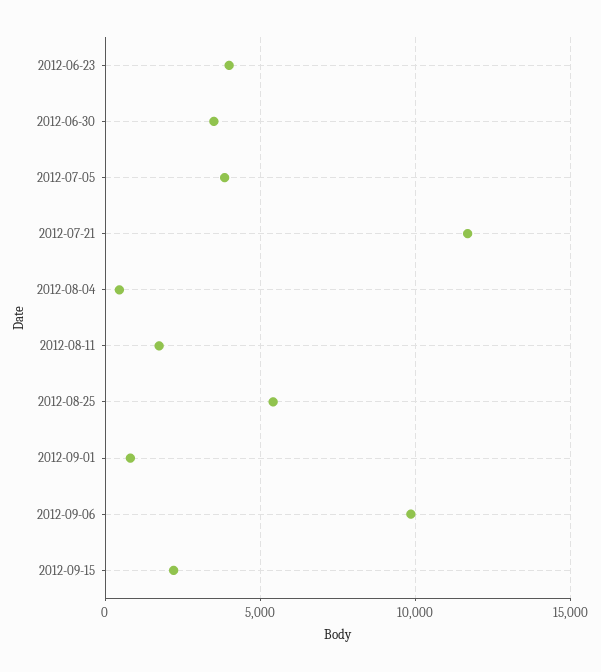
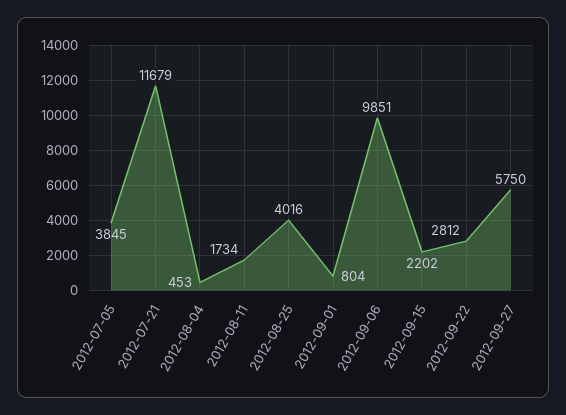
2012-06-23: 4000 -> none
2012-06-30: 3500 -> none
2012-08-25: 5500 -> 4016
2012-09-22: none -> 2812
2012-09-27: none -> 5750

